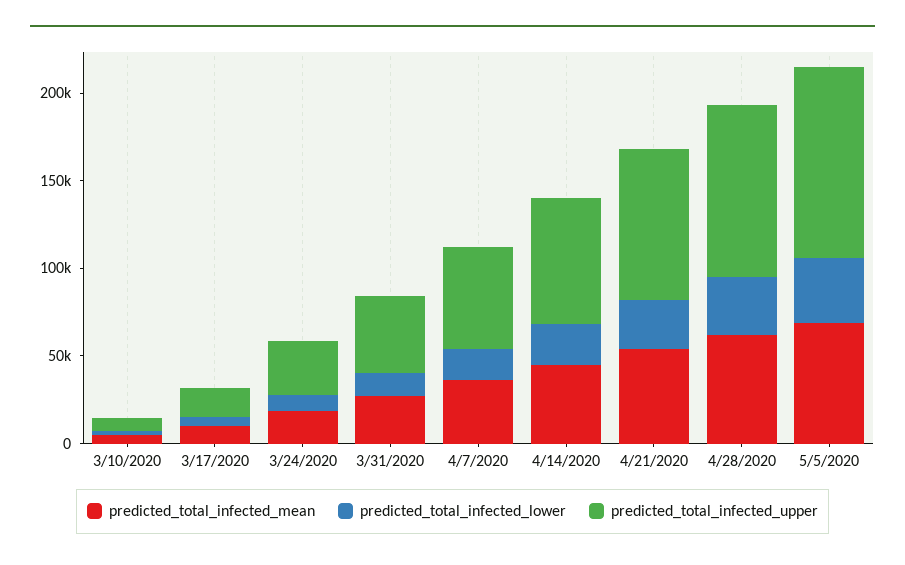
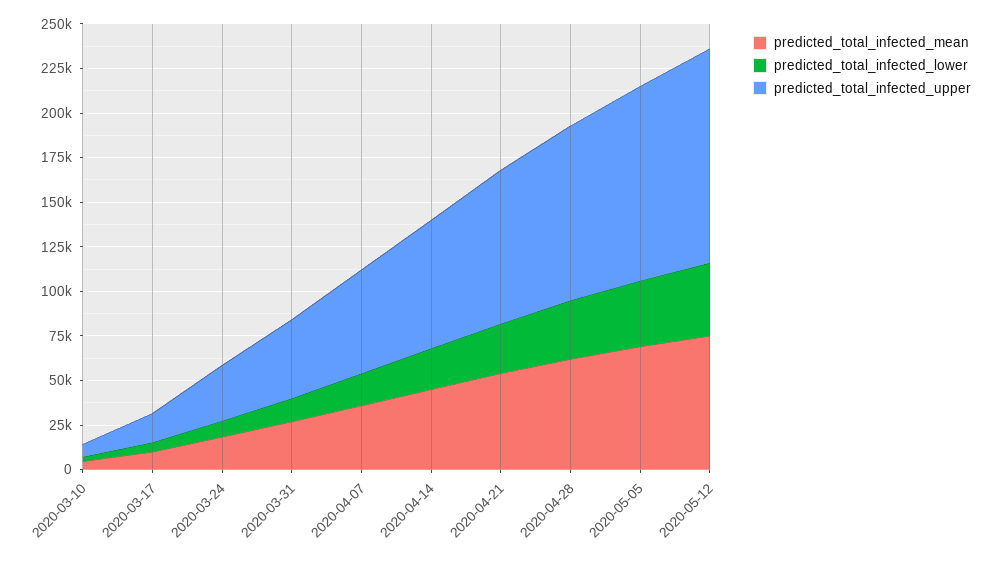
predicted_total_infected_mean, 2020-05-12: none -> 75000
predicted_total_infected_lower, 2020-05-12: none -> 40000
predicted_total_infected_upper, 2020-05-12: none -> 120000

